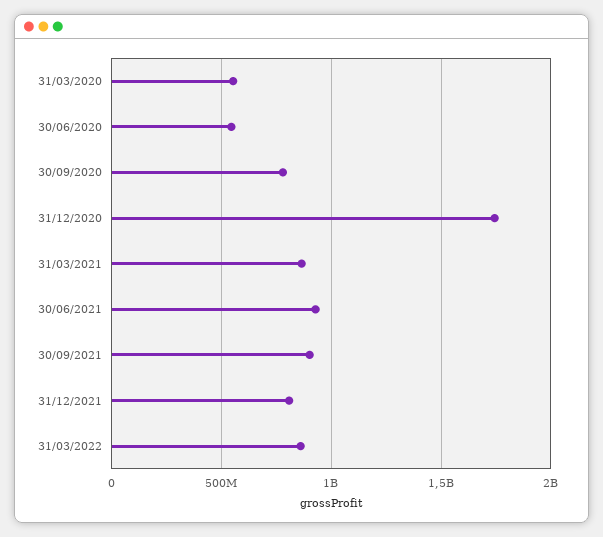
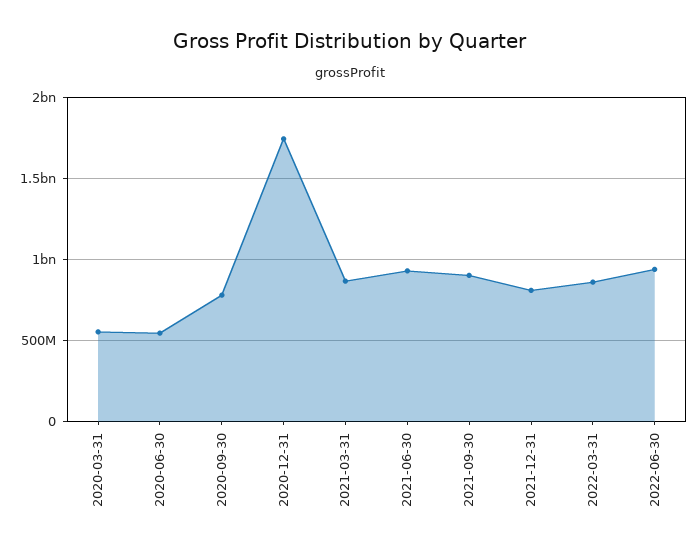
2022-06-30: none -> 950000000

